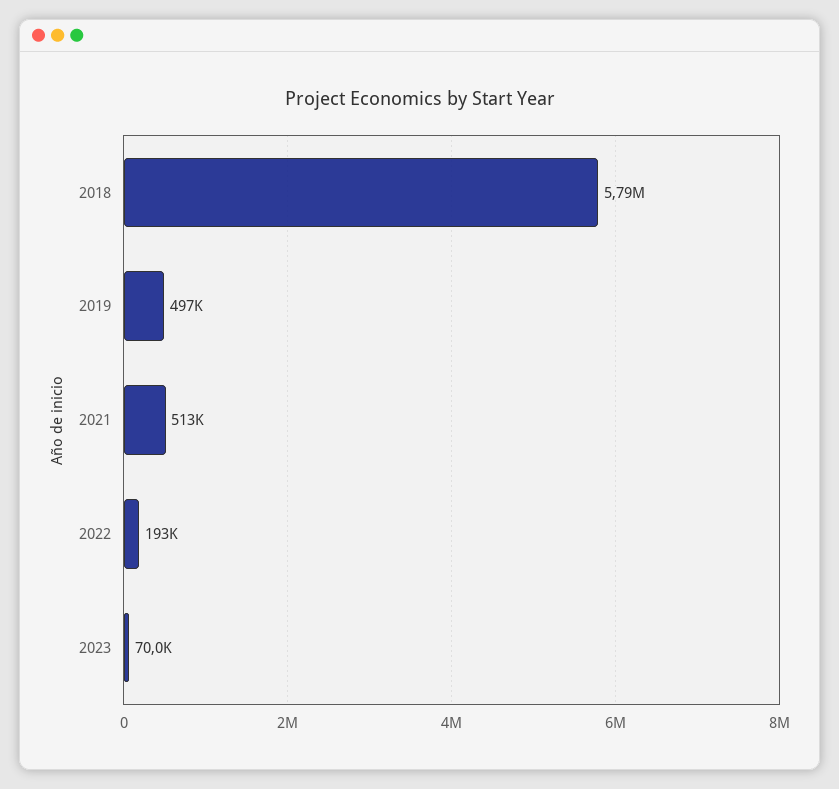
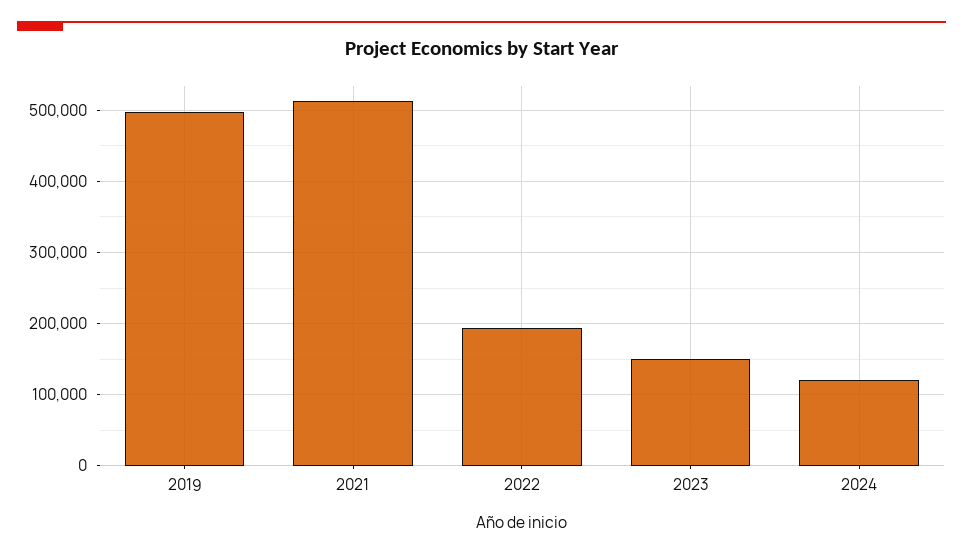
2018: 5790000 -> none
2023: 70000 -> 150000
2024: none -> 120000

